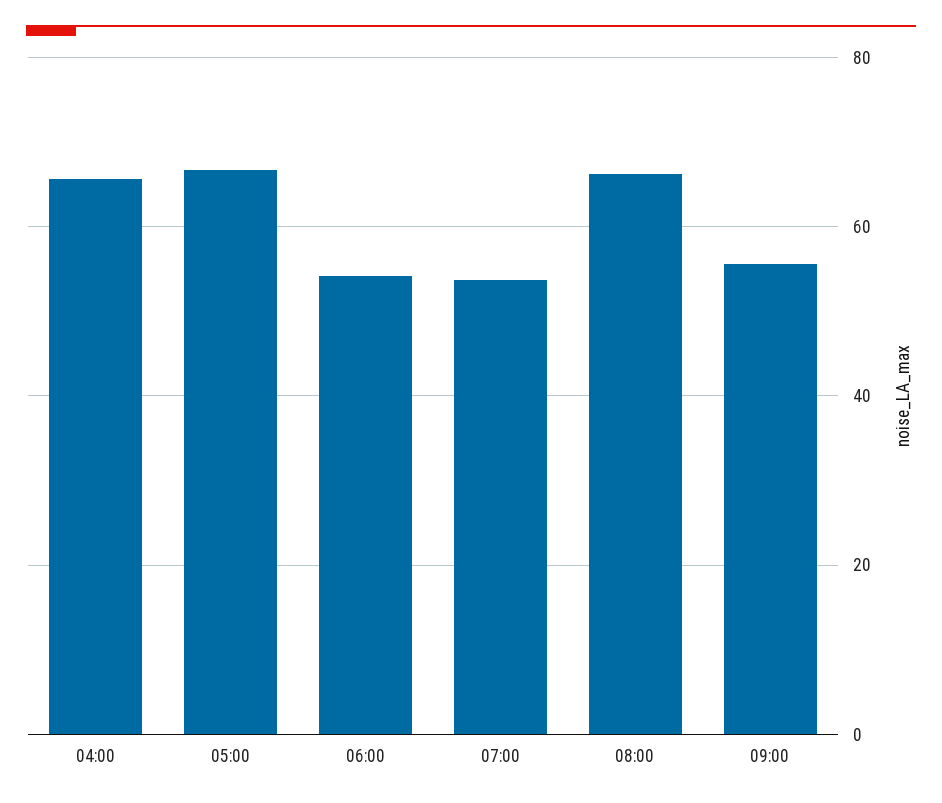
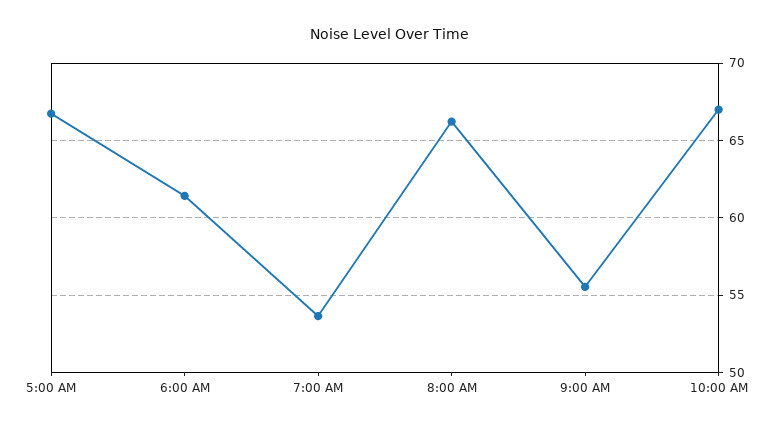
04:00: 66 -> none
06:00: 54 -> 61.5
10:00 AM: none -> 67

